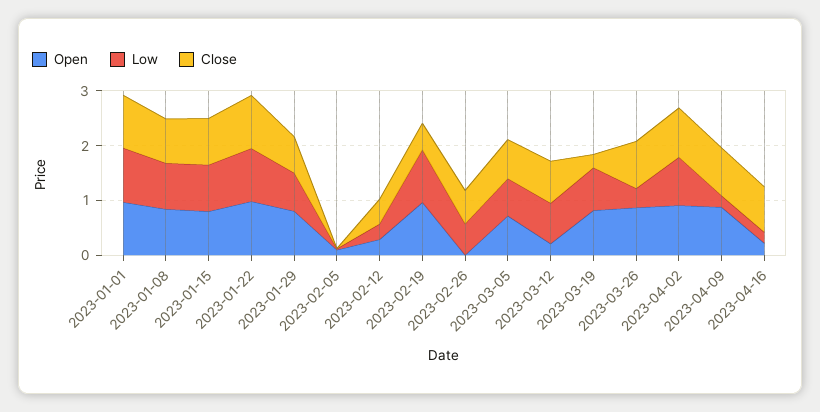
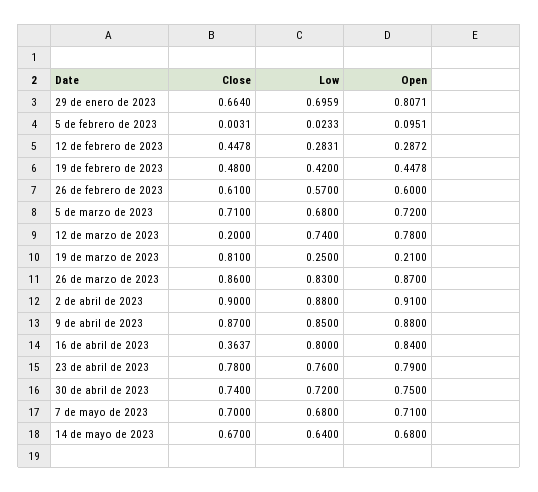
Open, 2023-01-01: 1 -> none
Low, 2023-01-01: 1 -> none
Close, 2023-01-01: 1 -> none
Open, 2023-01-08: 0.8 -> none
Low, 2023-01-08: 0.8 -> none
Close, 2023-01-08: 0.8 -> none
Open, 2023-01-15: 0.8 -> none
Low, 2023-01-15: 0.8 -> none
Close, 2023-01-15: 0.8 -> none
Open, 2023-01-22: 1 -> none
Low, 2023-01-22: 1 -> none
Close, 2023-01-22: 1 -> none
Open, 2023-02-19: 1 -> 0.4478
Low, 2023-02-19: 1 -> 0.42
Open, 2023-02-26: 0 -> 0.6
Open, 2023-03-12: 0.2 -> 0.78
Close, 2023-03-12: 0.8 -> 0.2
Open, 2023-03-19: 0.8 -> 0.21
Low, 2023-03-19: 0.8 -> 0.25
Close, 2023-03-19: 0.2 -> 0.81
Low, 2023-03-26: 0.4 -> 0.83
Low, 2023-04-09: 0.2 -> 0.85
Open, 2023-04-16: 0.2 -> 0.84
Low, 2023-04-16: 0.2 -> 0.8
Close, 2023-04-16: 0.8 -> 0.3637
Close, 23 de abril de 2023: none -> 0.78
Low, 23 de abril de 2023: none -> 0.76
Open, 23 de abril de 2023: none -> 0.79
Close, 30 de abril de 2023: none -> 0.74
Low, 30 de abril de 2023: none -> 0.72
Open, 30 de abril de 2023: none -> 0.75
Close, 7 de mayo de 2023: none -> 0.7
Low, 7 de mayo de 2023: none -> 0.68
Open, 7 de mayo de 2023: none -> 0.71
Close, 14 de mayo de 2023: none -> 0.67
Low, 14 de mayo de 2023: none -> 0.64
Open, 14 de mayo de 2023: none -> 0.68

